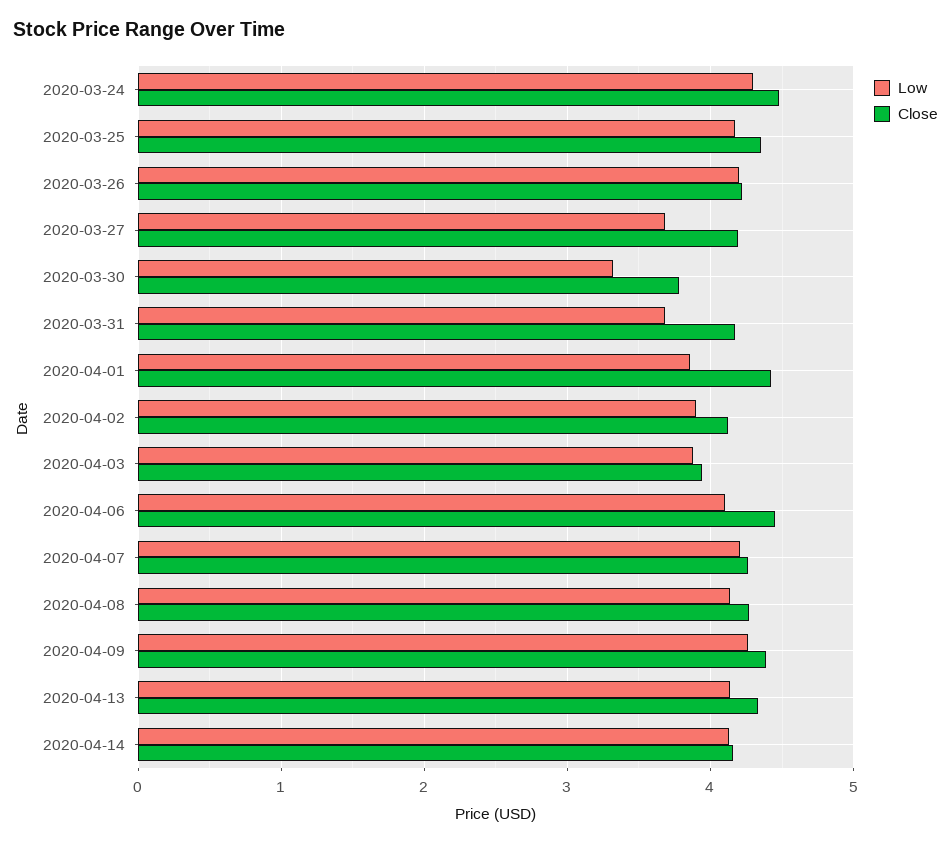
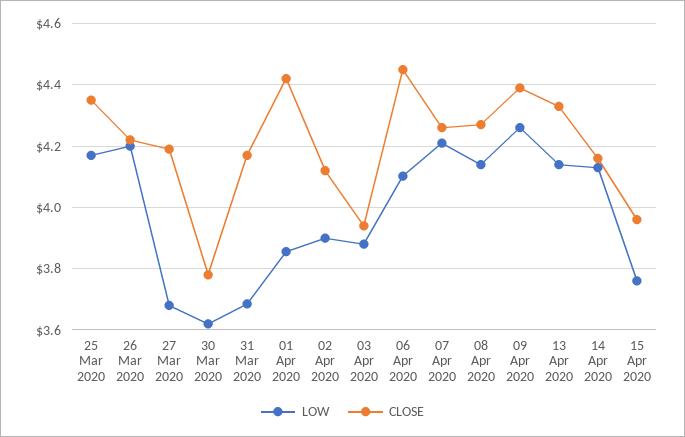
Low, 2020-03-24: 4.3 -> none
Close, 2020-03-24: 4.5 -> none
Low, 2020-03-30: 3.3 -> 3.62
Low, 15 Apr 2020: none -> 3.76
Close, 15 Apr 2020: none -> 3.96

